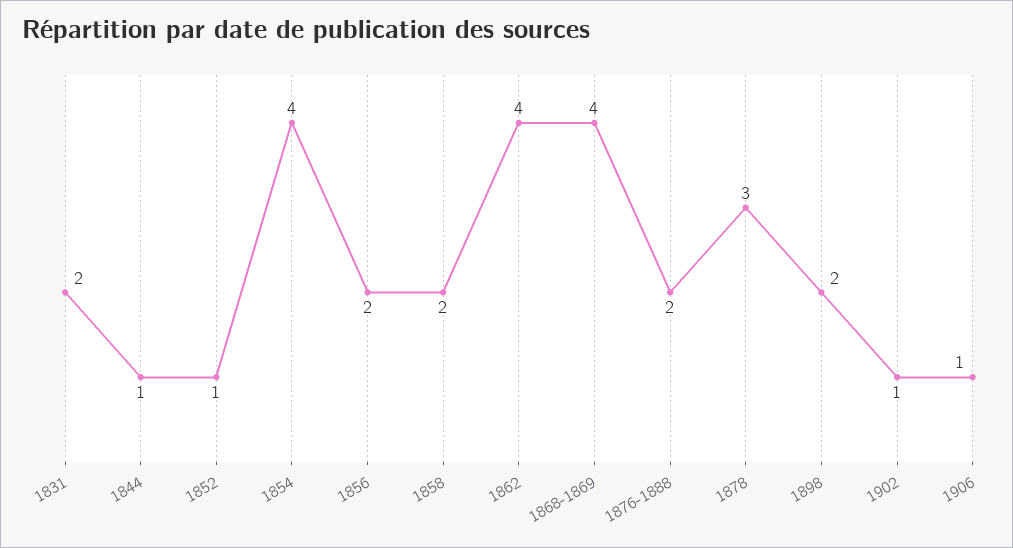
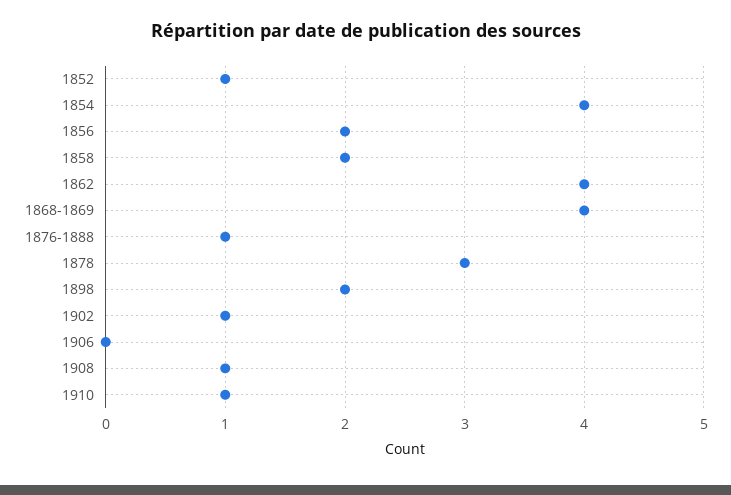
1831: 2 -> none
1844: 1 -> none
1876-1888: 2 -> 1
1906: 1 -> 0
1908: none -> 1
1910: none -> 1

